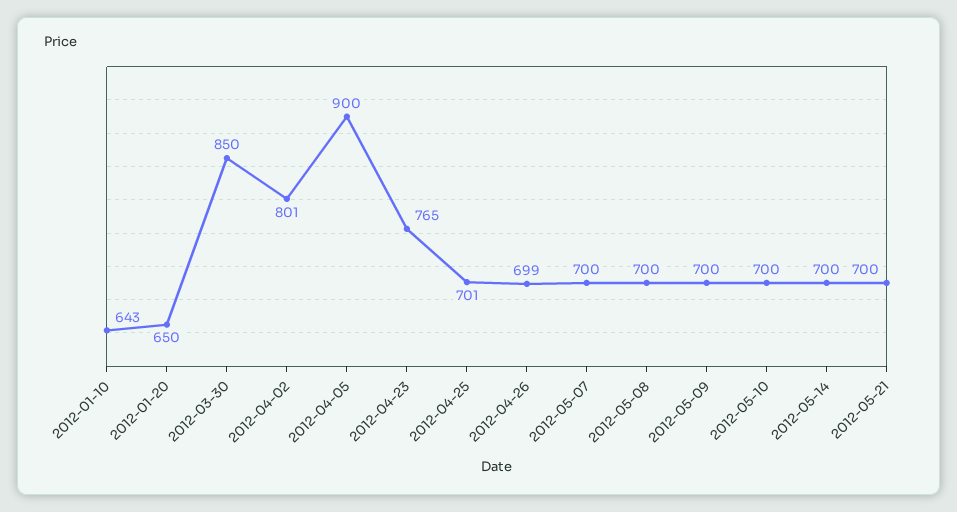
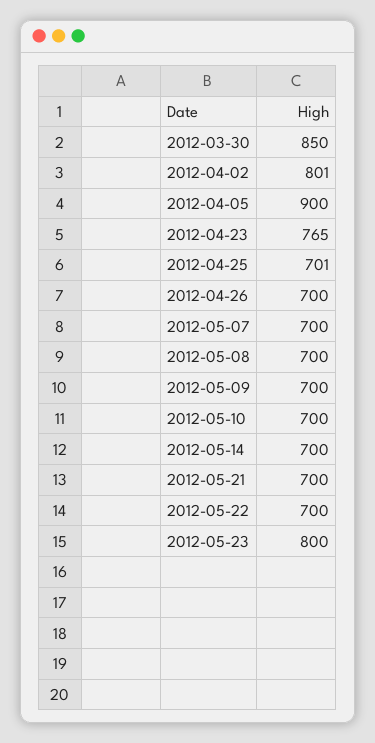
2012-01-10: 643 -> none
2012-01-20: 650 -> none
2012-04-26: 699 -> 700
2012-05-22: none -> 700
2012-05-23: none -> 800

